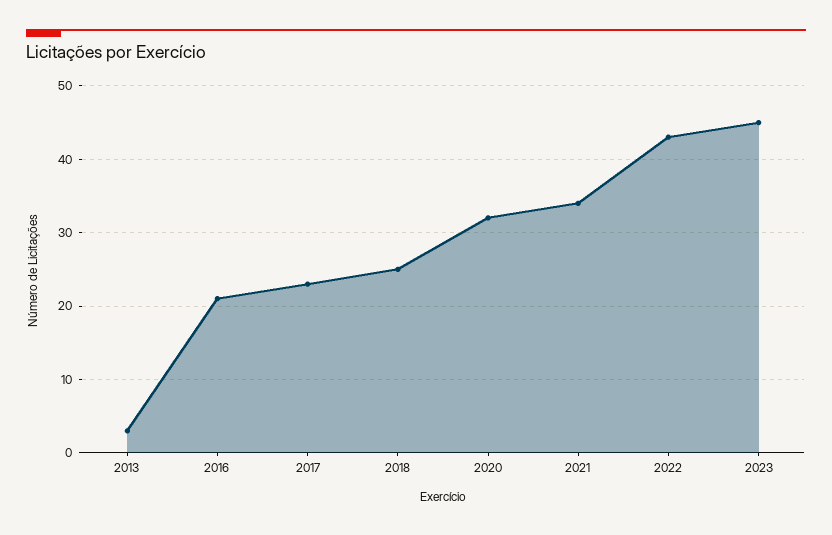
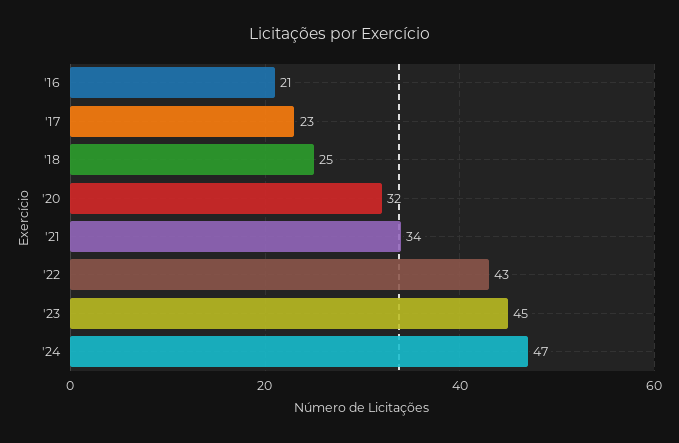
2013: 3 -> none
'24: none -> 47

